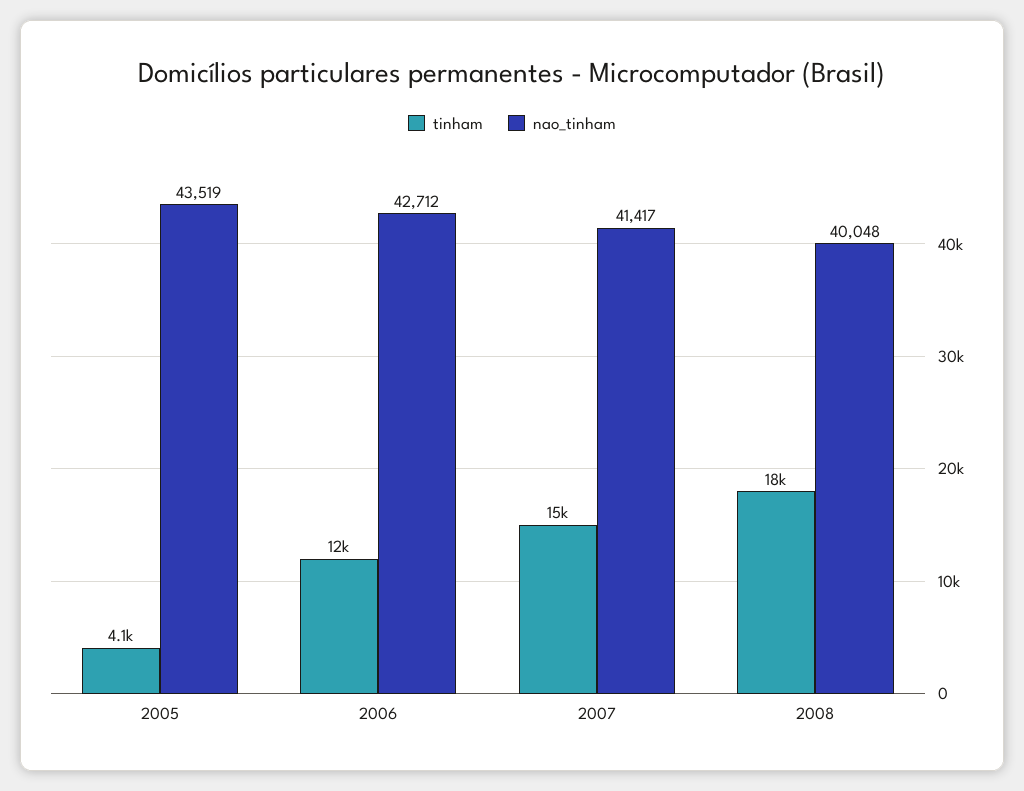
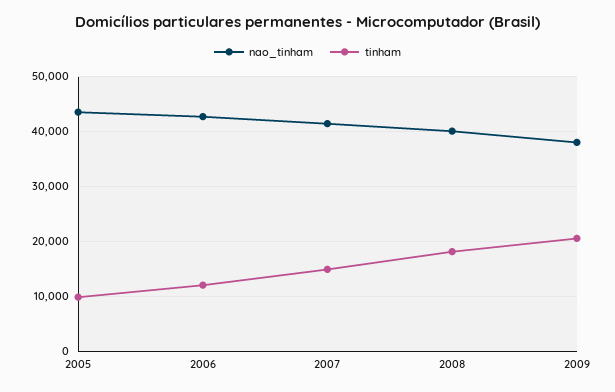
tinham, 2005: 4100 -> 10000
nao_tinham, 2009: none -> 38000
tinham, 2009: none -> 20000

